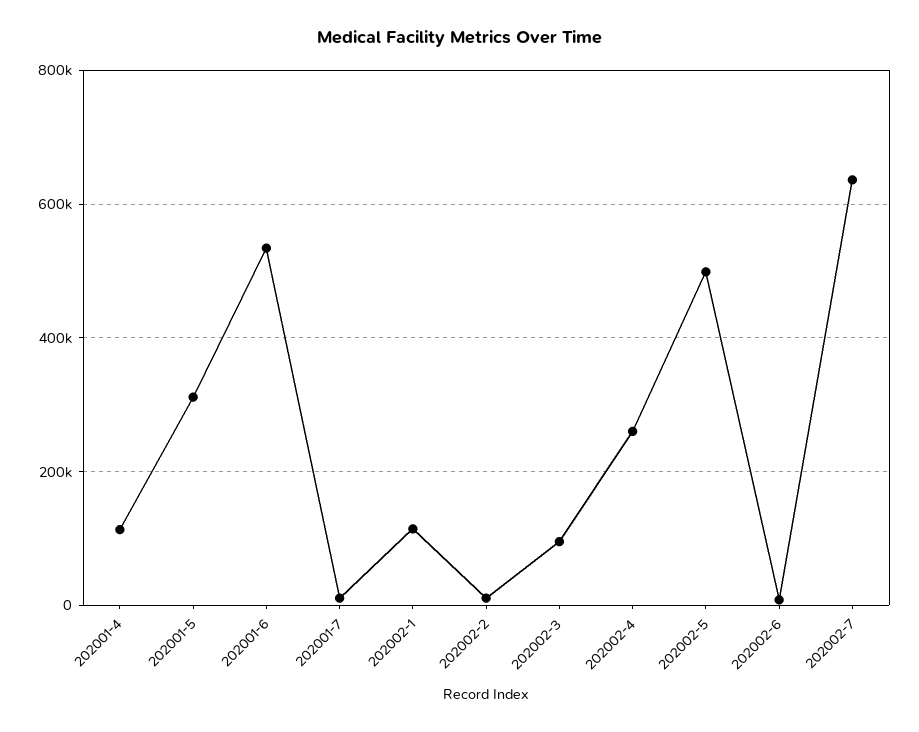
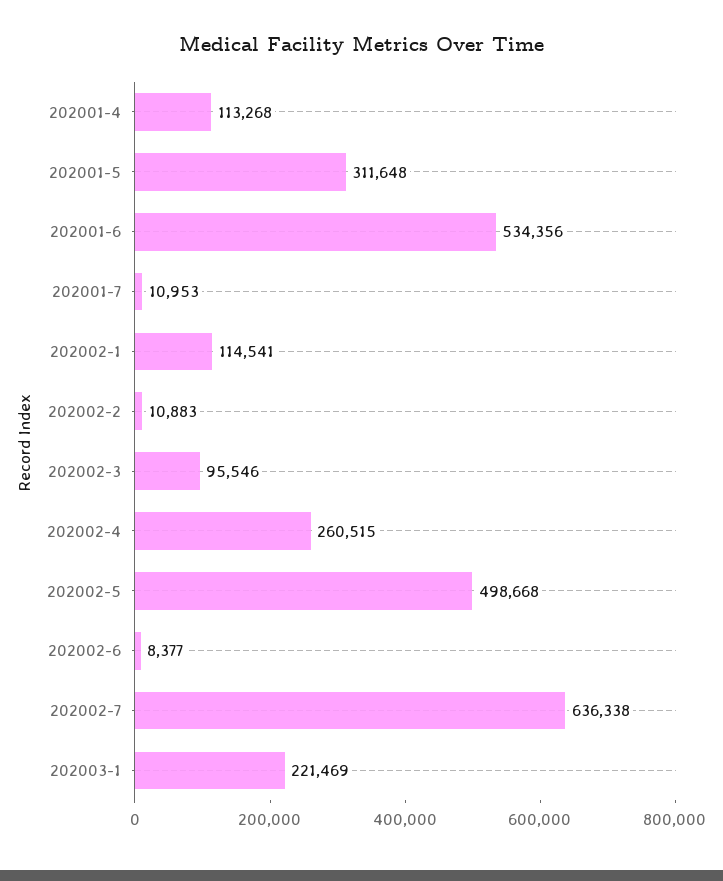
202003-1: none -> 221469

